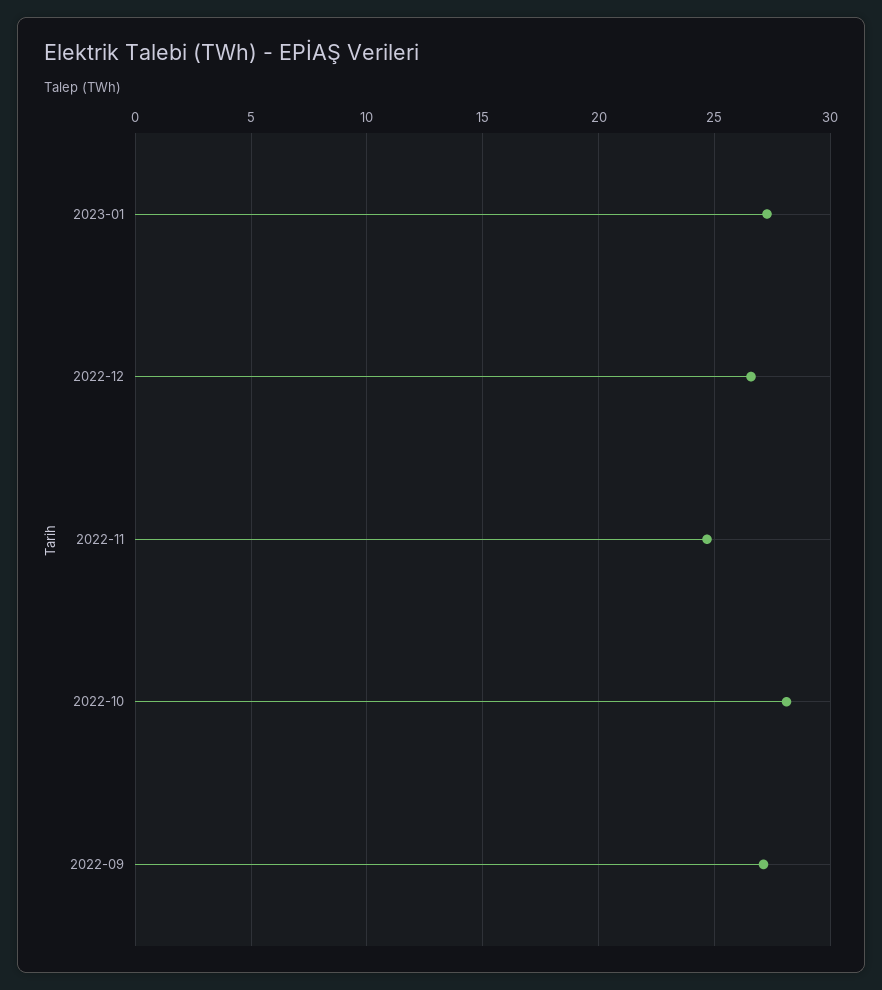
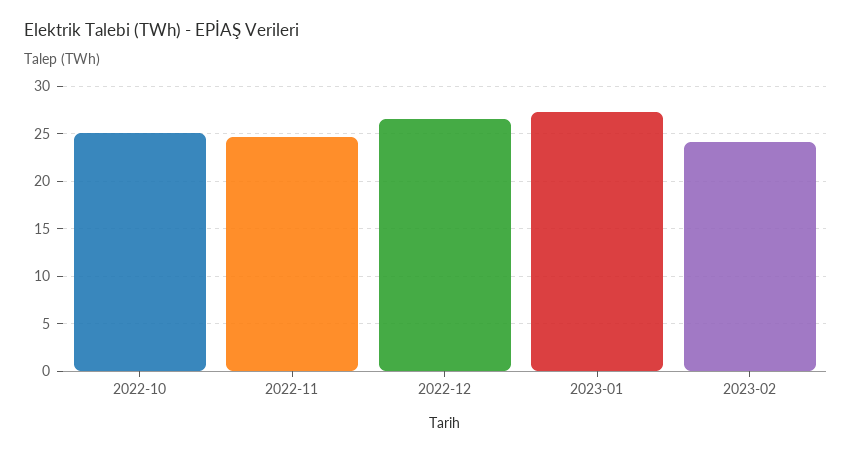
2022-10: 28 -> 25
2022-09: 27 -> none
2023-02: none -> 24

